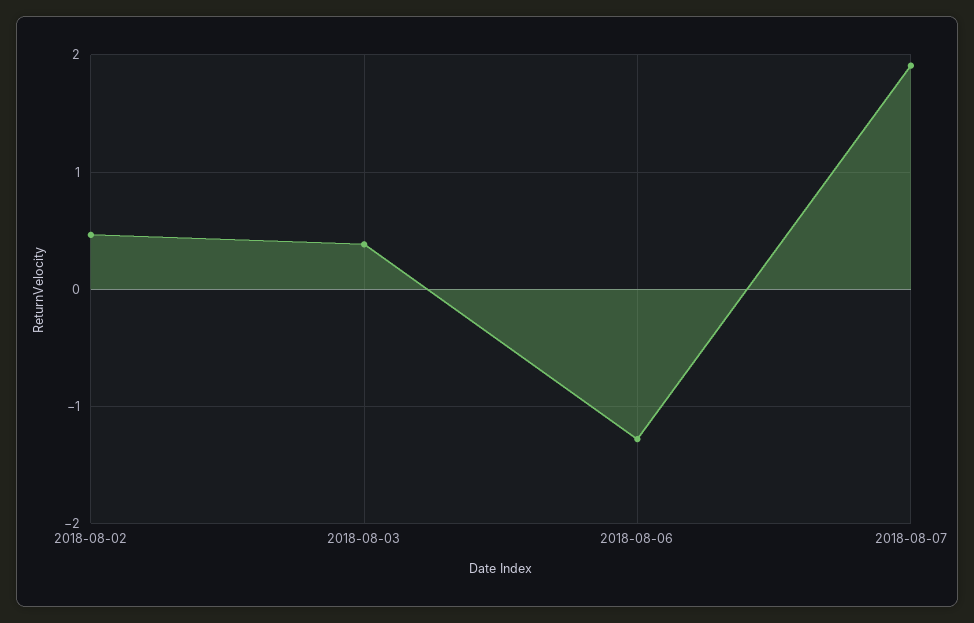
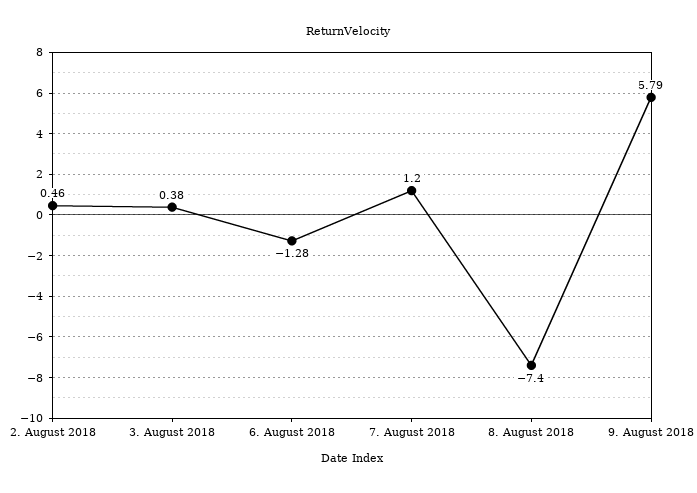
2018-08-07: 1.9 -> 1.2
8. August 2018: none -> -7.4
9. August 2018: none -> 5.79

